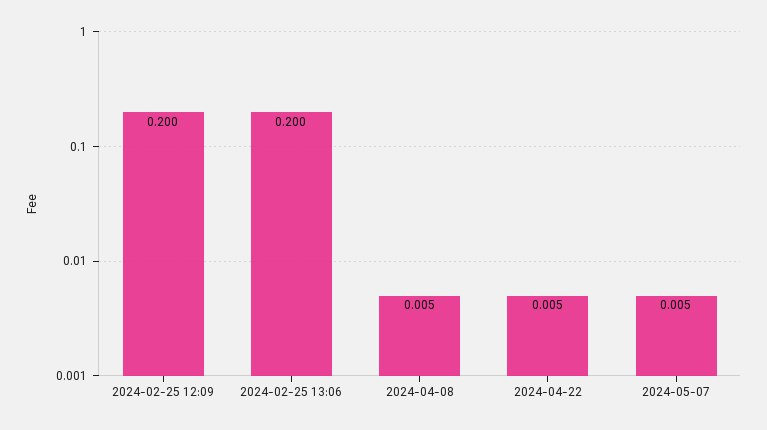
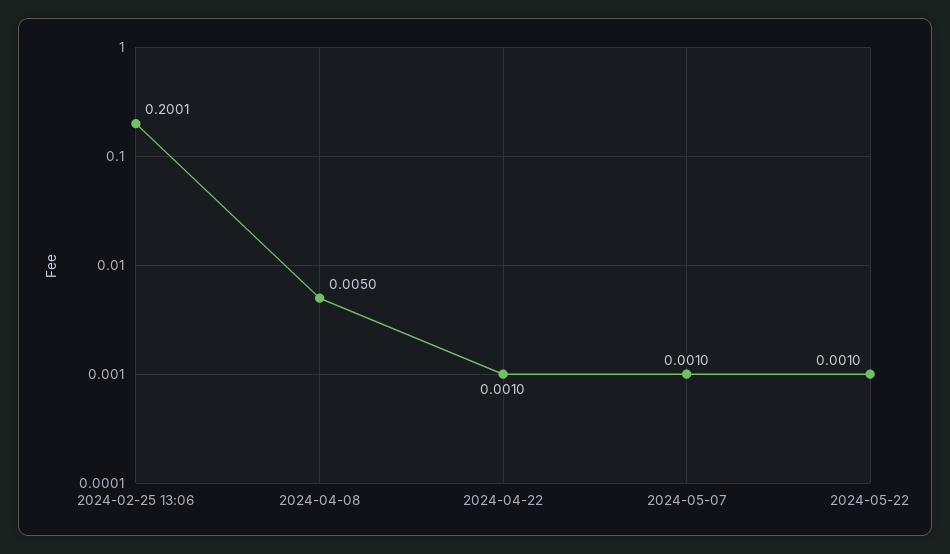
2024-02-25 12:09: 0.2 -> none
2024-04-22: 0.005 -> 0.001
2024-05-07: 0.005 -> 0.001
2024-05-22: none -> 0.001

